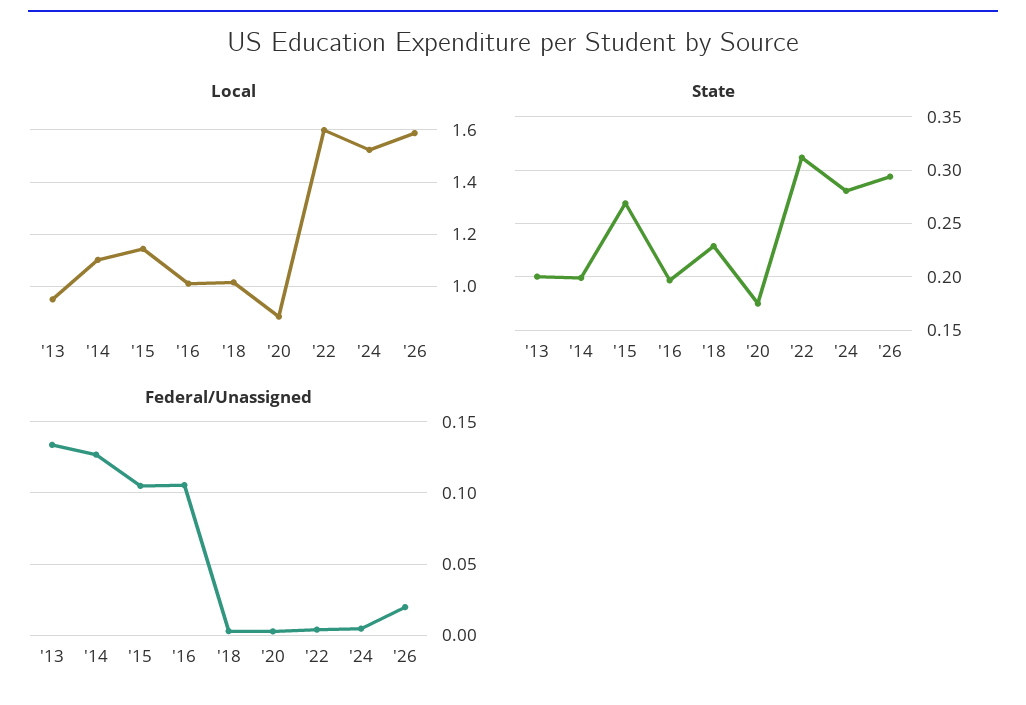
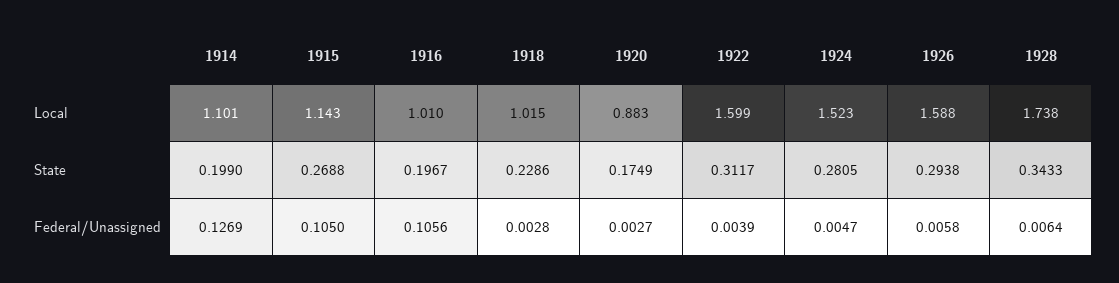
Local, '13: 0.95 -> none
State, '13: 0.2 -> none
Federal/Unassigned, '13: 0.135 -> none
Federal/Unassigned, '26: 0.02 -> 0.0058
Local, 1928: none -> 1.738
State, 1928: none -> 0.3433
Federal/Unassigned, 1928: none -> 0.0064

